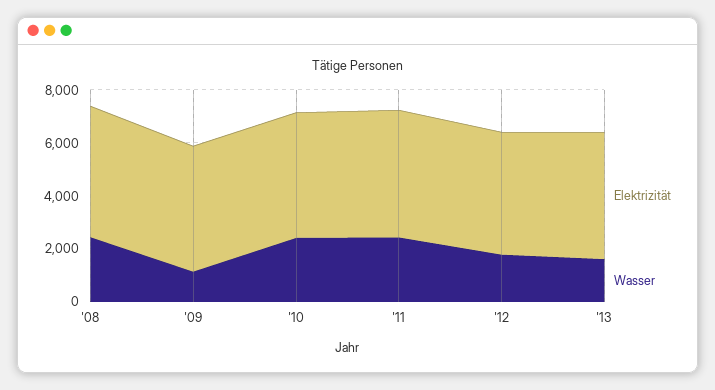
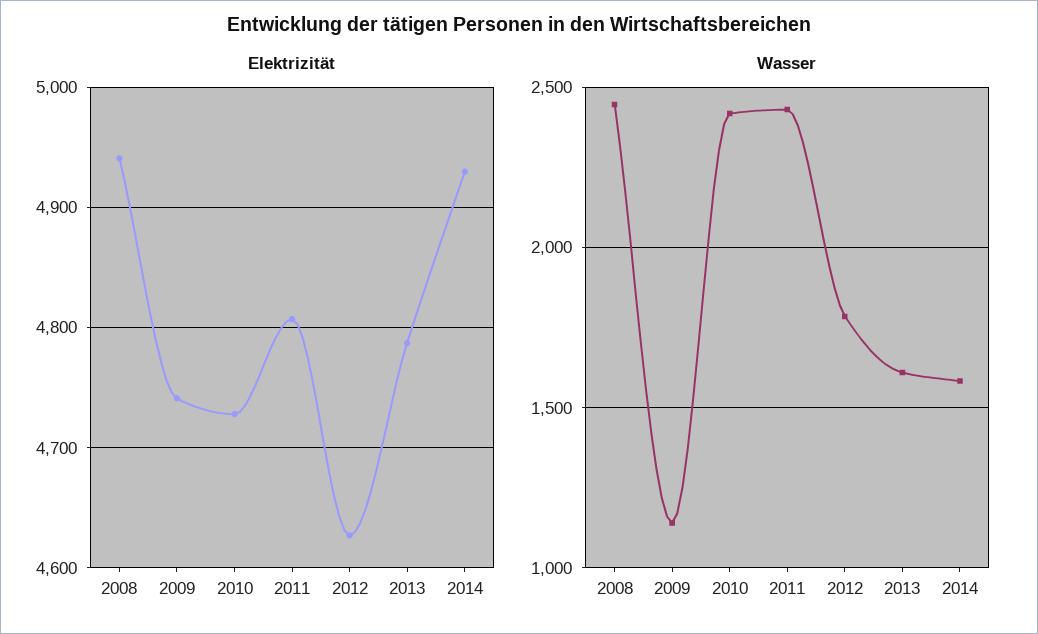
Elektrizität, 2014: none -> 4930
Wasser, 2014: none -> 1600

